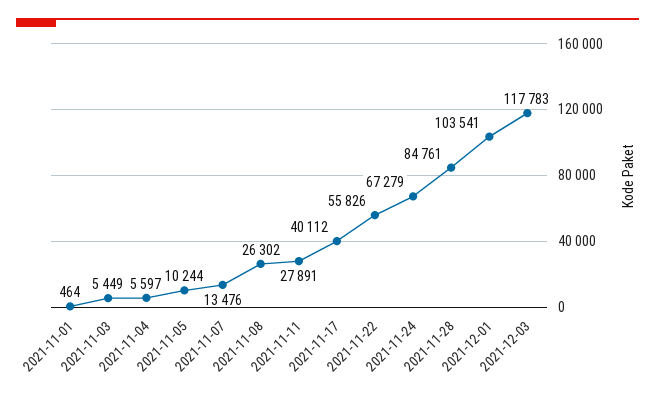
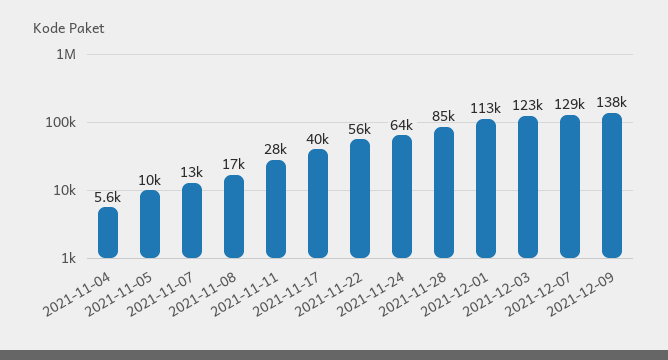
2021-11-01: 464 -> none
2021-11-03: 5449 -> none
2021-11-08: 26302 -> 17000
2021-11-24: 67279 -> 64000
2021-12-01: 103541 -> 113000
2021-12-03: 117783 -> 123000
2021-12-07: none -> 129000
2021-12-09: none -> 138000

